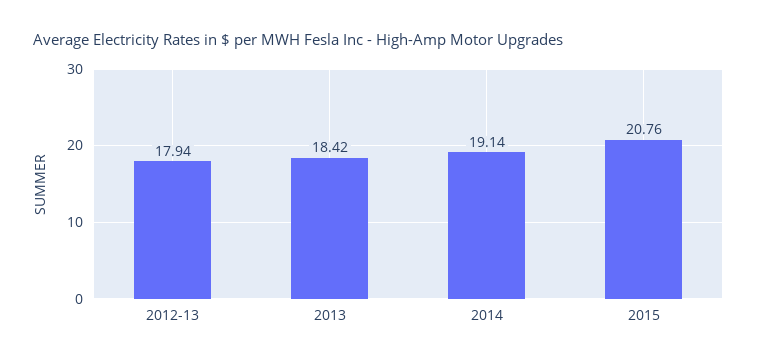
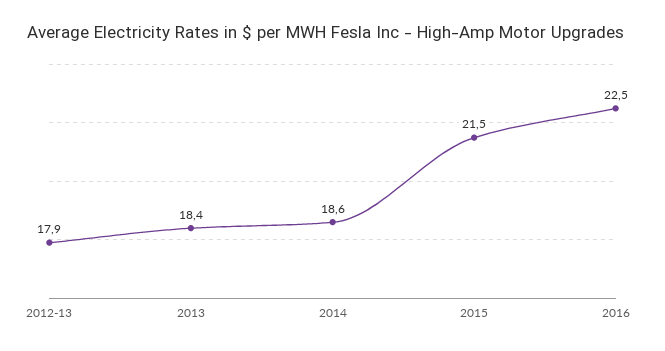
2014: 19.14 -> 18.6
2015: 20.76 -> 21.5
2016: none -> 22.5

